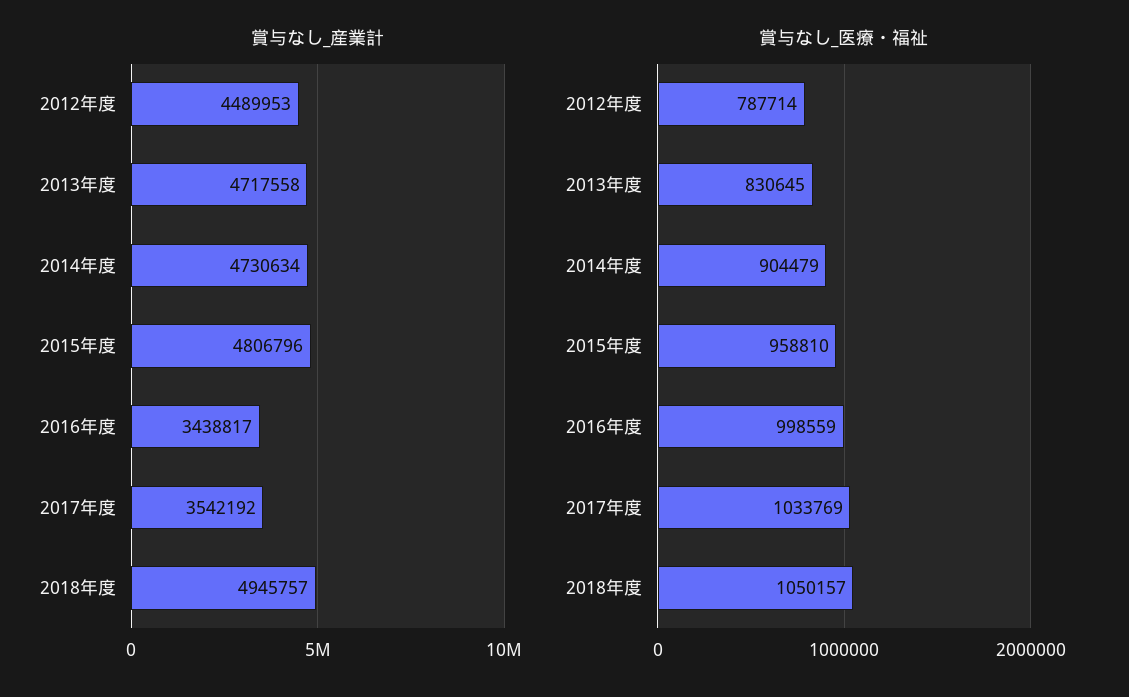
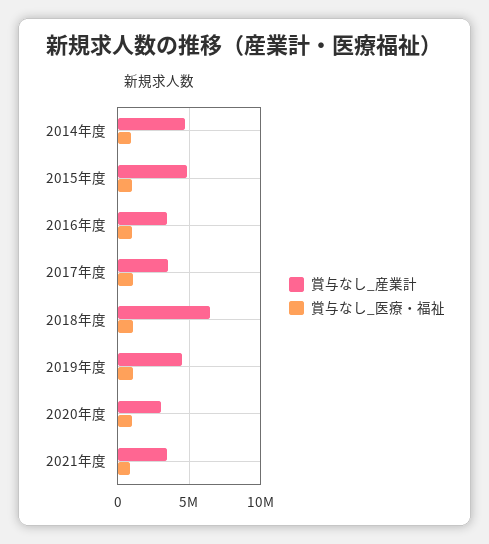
賞与なし_産業計, 2012年度: 4489953 -> none
賞与なし_産業計, 2013年度: 4717558 -> none
賞与なし_産業計, 2018年度: 4945757 -> 6500000
賞与なし_医療・福祉, 2012年度: 787714 -> none
賞与なし_医療・福祉, 2013年度: 830645 -> none
賞与なし_産業計, 2019年度: none -> 4500000
賞与なし_医療・福祉, 2019年度: none -> 1000000
賞与なし_産業計, 2020年度: none -> 3000000
賞与なし_医療・福祉, 2020年度: none -> 1000000
賞与なし_産業計, 2021年度: none -> 3500000
賞与なし_医療・福祉, 2021年度: none -> 1000000

